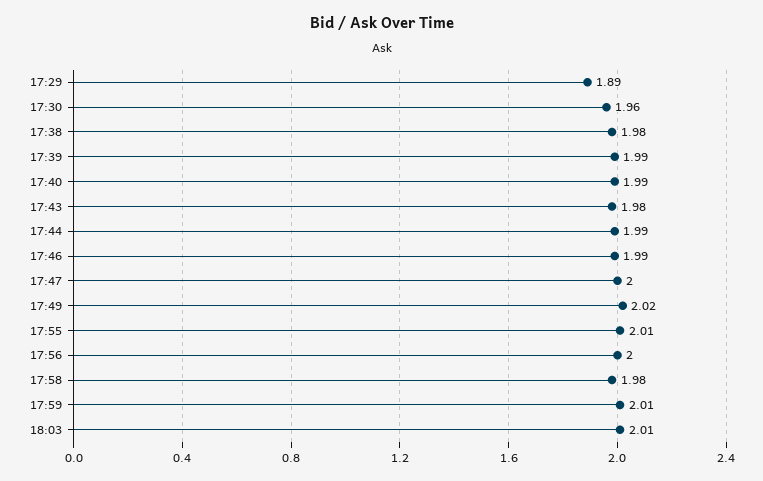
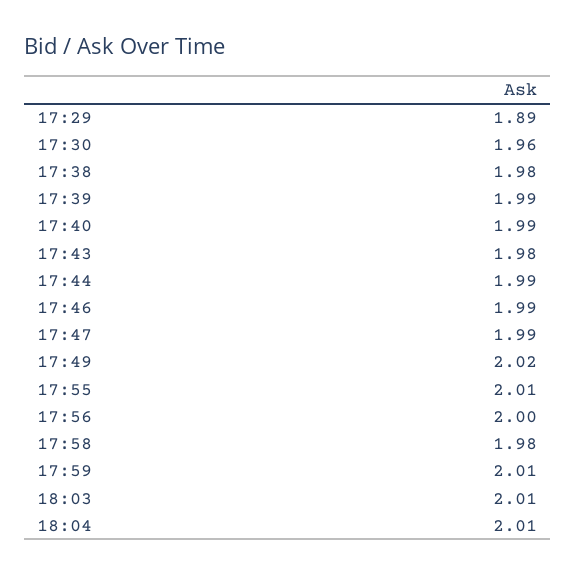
17:47: 2 -> 1.99
18:04: none -> 2.01

